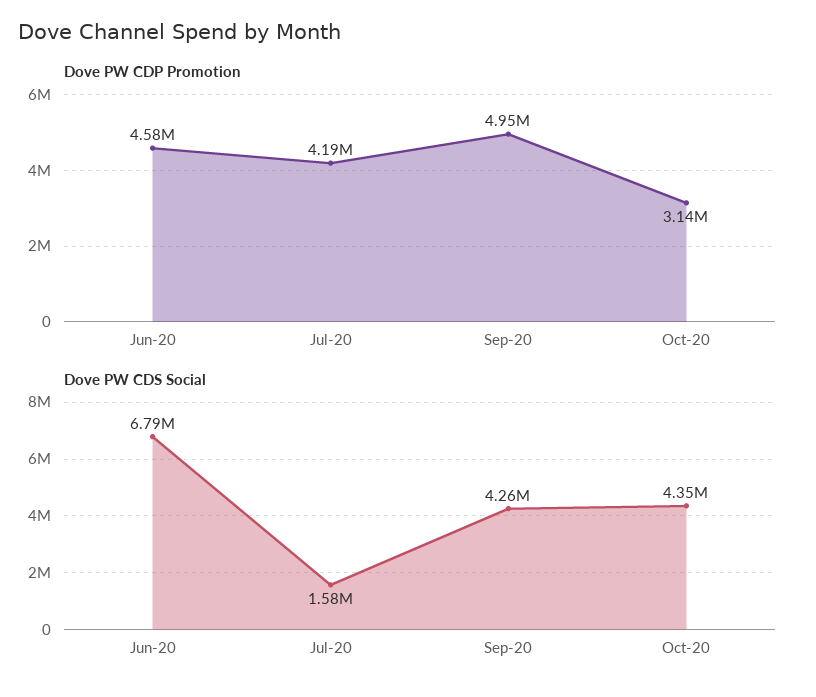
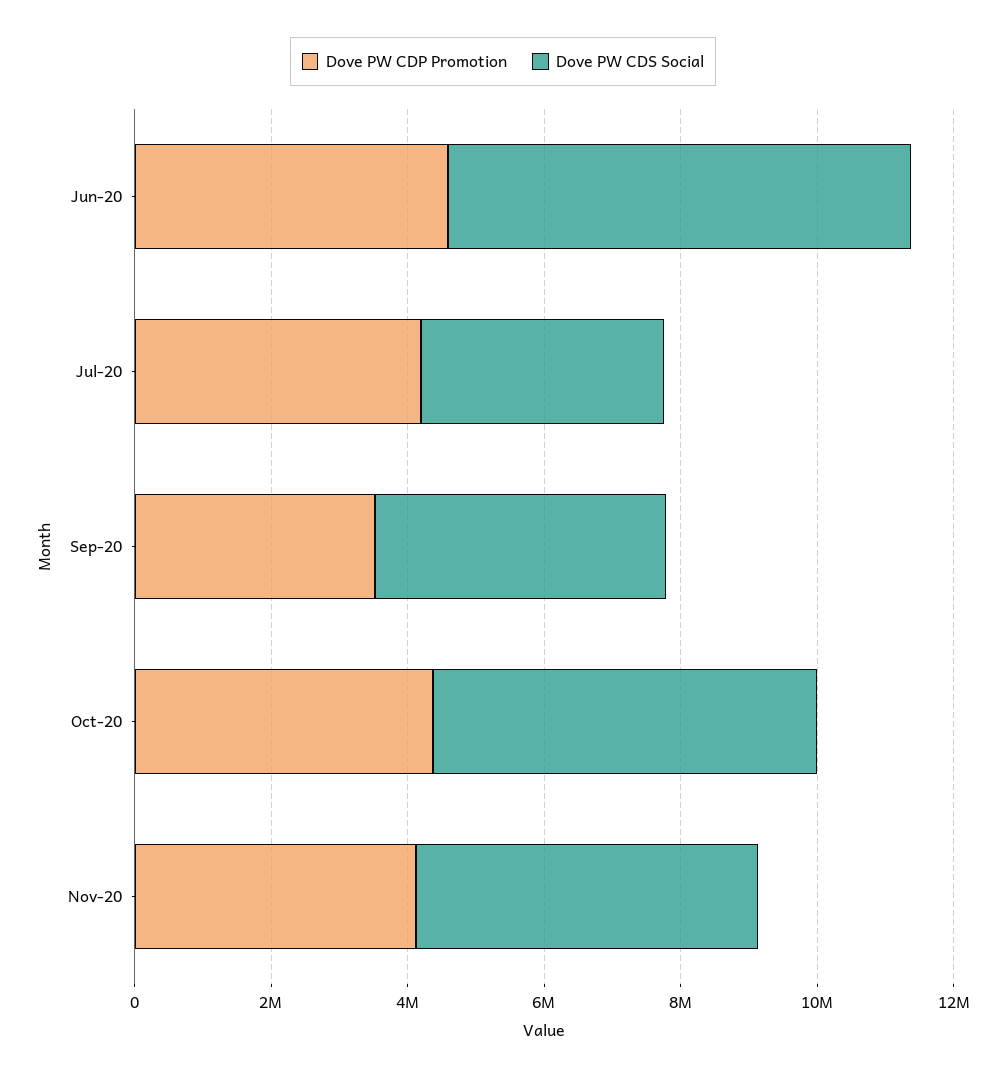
Dove PW CDP Promotion, Sep-20: 4950000 -> 3500000
Dove PW CDP Promotion, Oct-20: 3140000 -> 4500000
Dove PW CDS Social, Jul-20: 1580000 -> 3500000
Dove PW CDS Social, Oct-20: 4350000 -> 5500000
Dove PW CDP Promotion, Nov-20: none -> 4000000
Dove PW CDS Social, Nov-20: none -> 5000000

